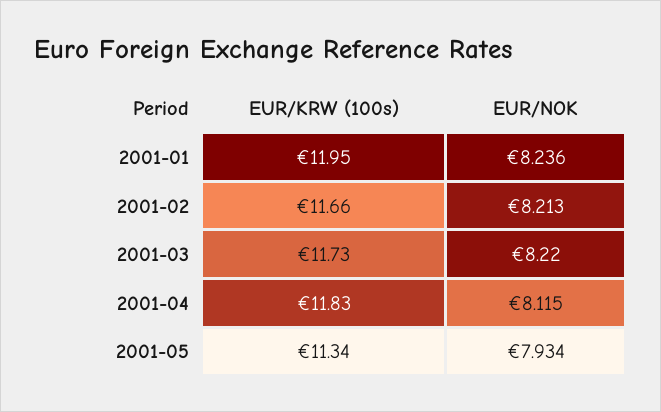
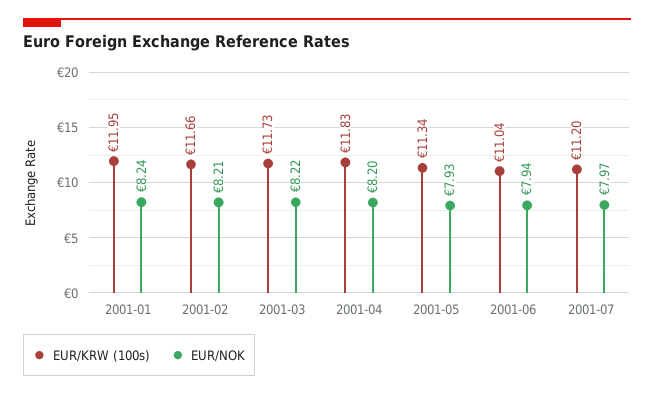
EUR/NOK, 2001-04: 8.115 -> 8.2
EUR/KRW (100s), 2001-06: none -> 11.04
EUR/NOK, 2001-06: none -> 7.94
EUR/KRW (100s), 2001-07: none -> 11.2
EUR/NOK, 2001-07: none -> 7.97

